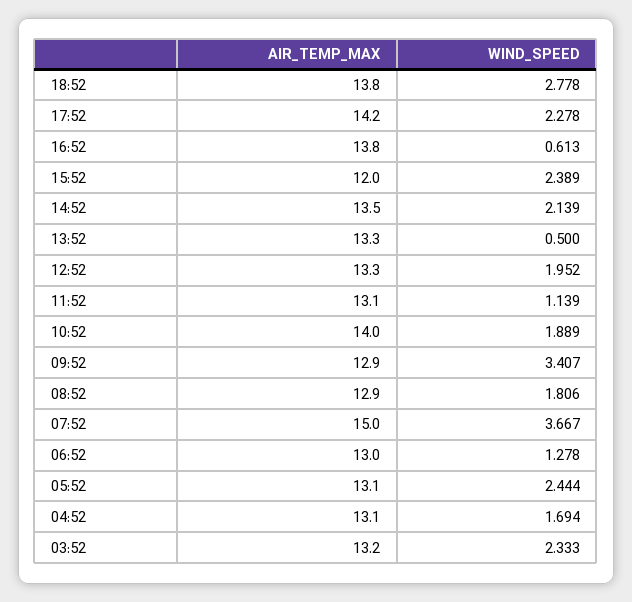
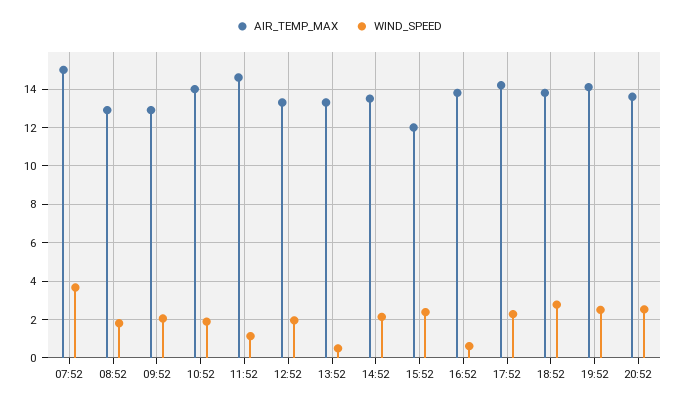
AIR_TEMP_MAX, 11:52: 13.1 -> 14.5
WIND_SPEED, 09:52: 3.407 -> 2
AIR_TEMP_MAX, 06:52: 13 -> none
WIND_SPEED, 06:52: 1.278 -> none
AIR_TEMP_MAX, 05:52: 13.1 -> none
WIND_SPEED, 05:52: 2.444 -> none
AIR_TEMP_MAX, 04:52: 13.1 -> none
WIND_SPEED, 04:52: 1.694 -> none
AIR_TEMP_MAX, 03:52: 13.2 -> none
WIND_SPEED, 03:52: 2.333 -> none
AIR_TEMP_MAX, 19:52: none -> 14
WIND_SPEED, 19:52: none -> 2.5
AIR_TEMP_MAX, 20:52: none -> 13.5
WIND_SPEED, 20:52: none -> 2.5

